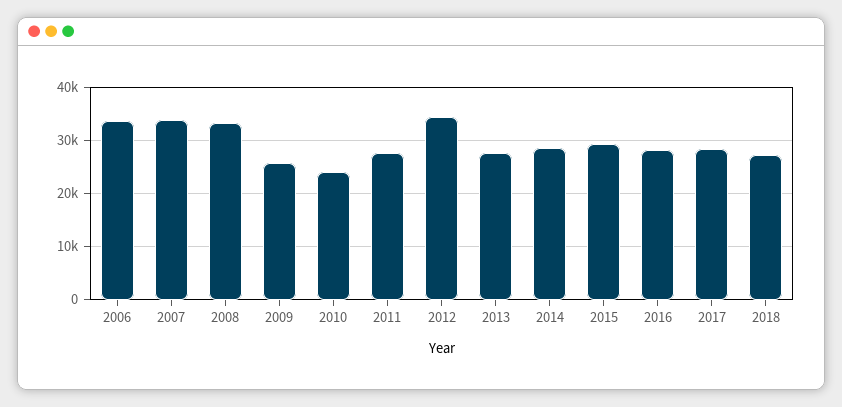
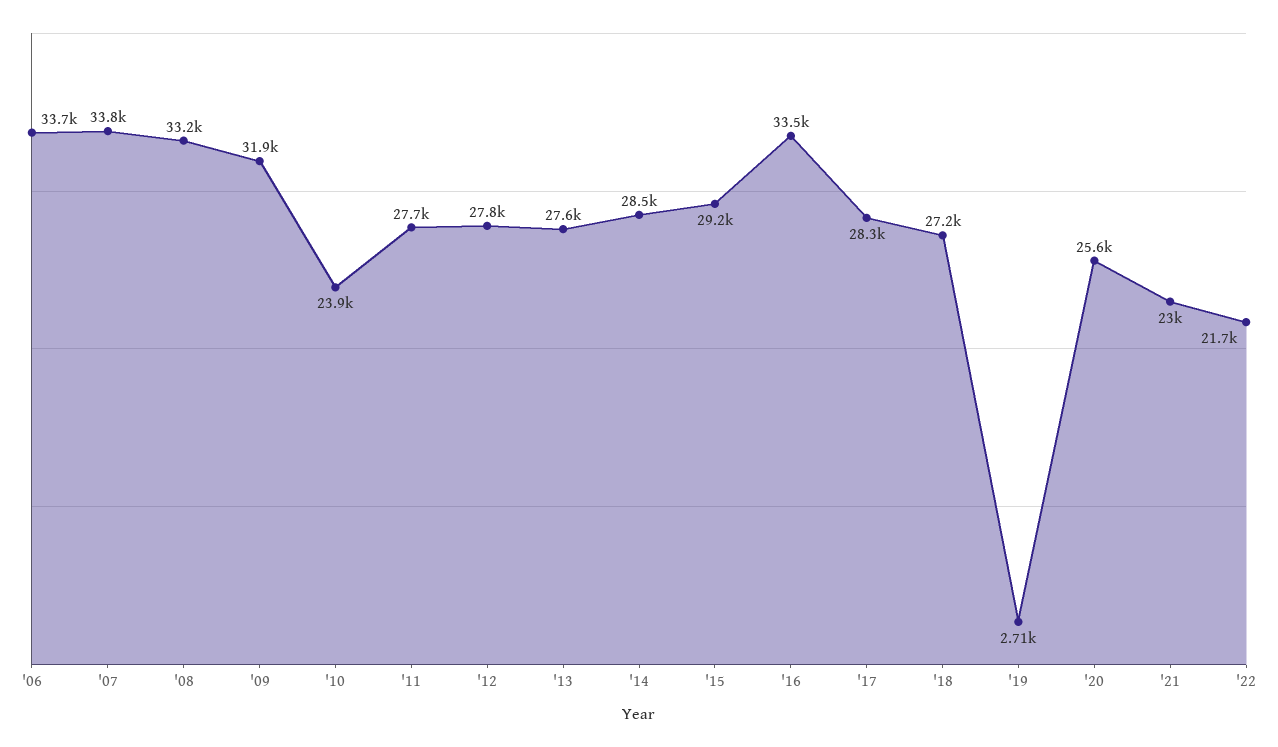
2009: 26000 -> 31900
2012: 34000 -> 27800
2016: 28000 -> 33500
'19: none -> 2710
'20: none -> 25600
'21: none -> 23000
'22: none -> 21700

